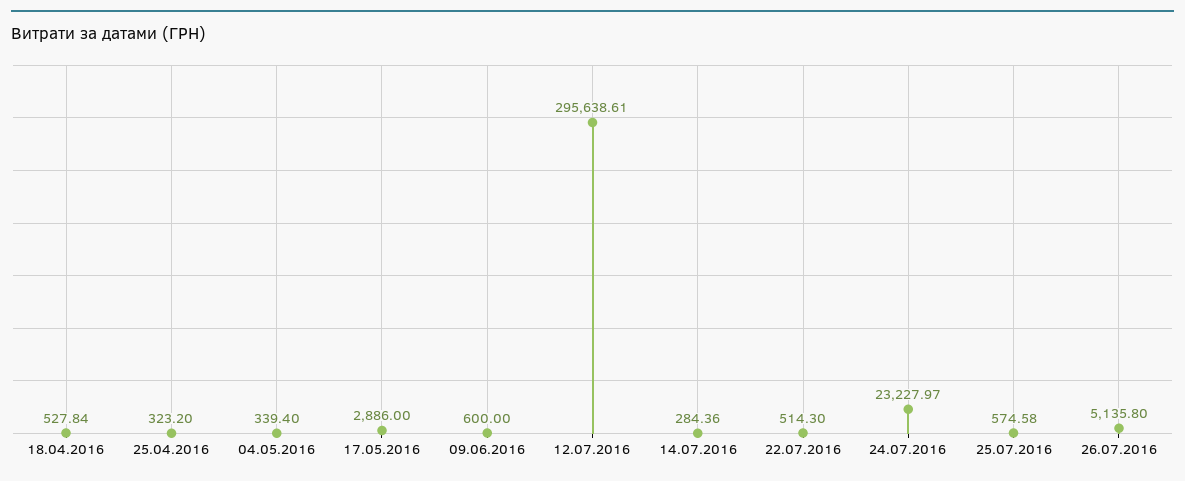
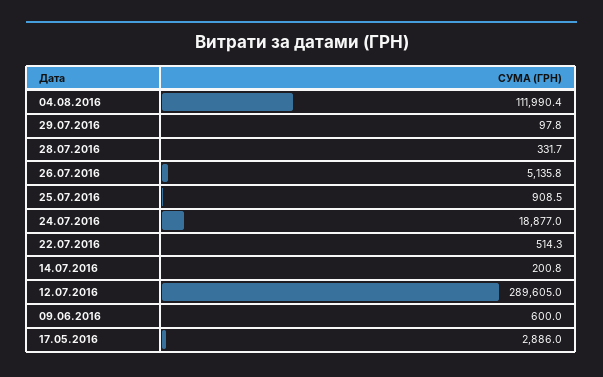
18.04.2016: 527.84 -> none
25.04.2016: 323.2 -> none
04.05.2016: 339.4 -> none
12.07.2016: 295638.61 -> 289605
14.07.2016: 284.36 -> 200.8
24.07.2016: 23227.97 -> 18877
25.07.2016: 574.58 -> 908.5
04.08.2016: none -> 111990.4
29.07.2016: none -> 97.8
28.07.2016: none -> 331.7

